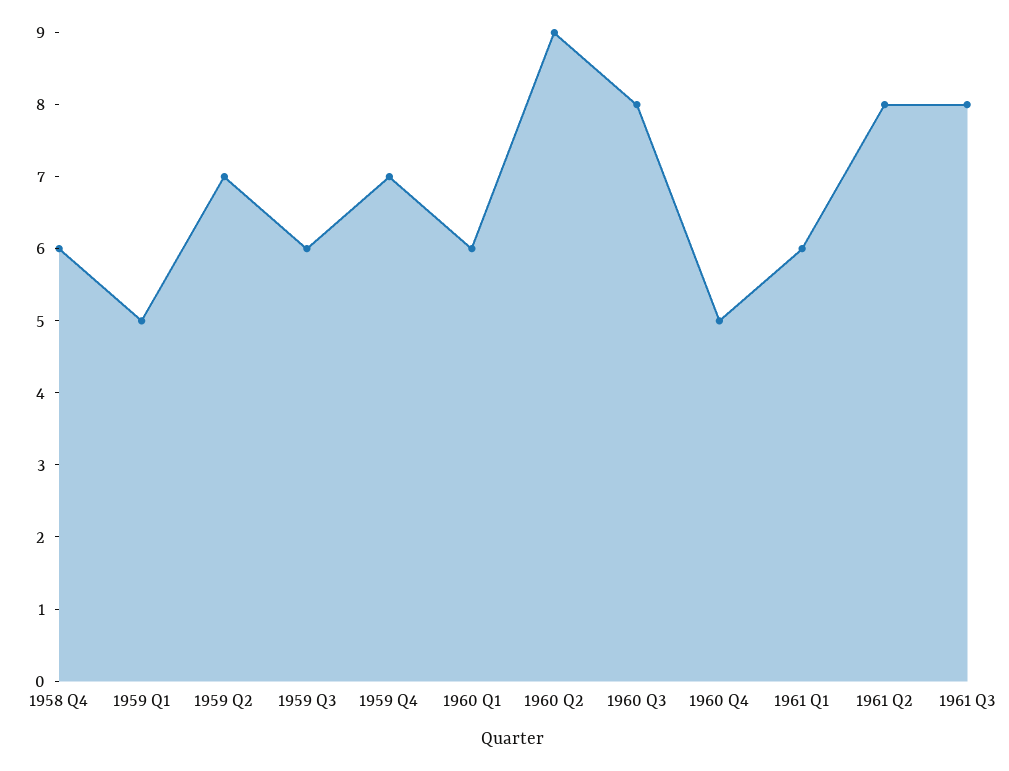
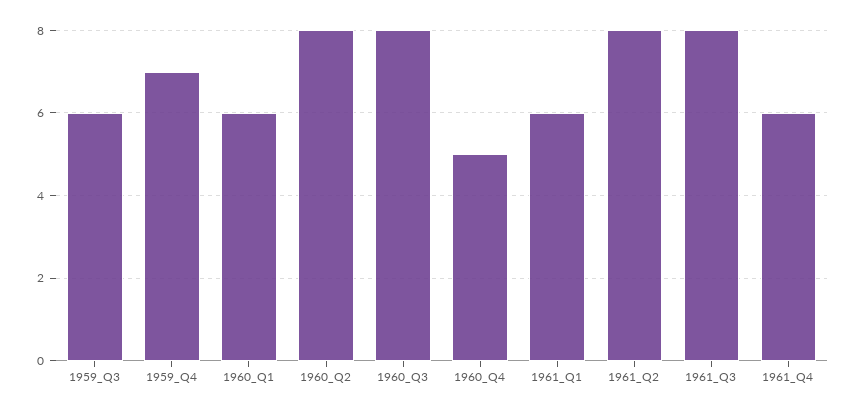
1958 Q4: 6 -> none
1959 Q1: 5 -> none
1959 Q2: 7 -> none
1960 Q2: 9 -> 8
1961_Q4: none -> 6

